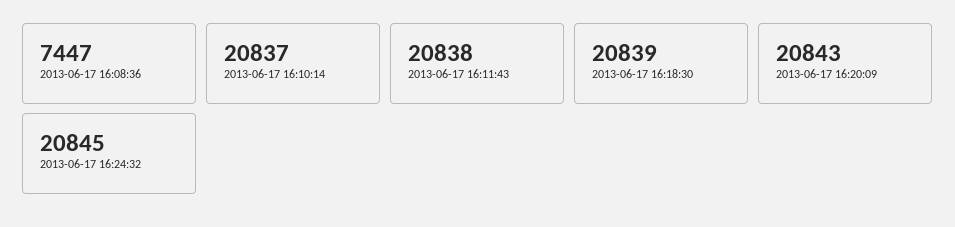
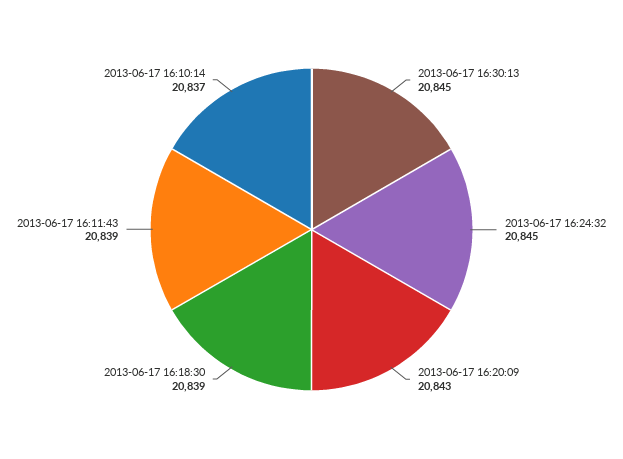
2013-06-17 16:08:36: 7447 -> none
2013-06-17 16:11:43: 20838 -> 20839
2013-06-17 16:30:13: none -> 20845

